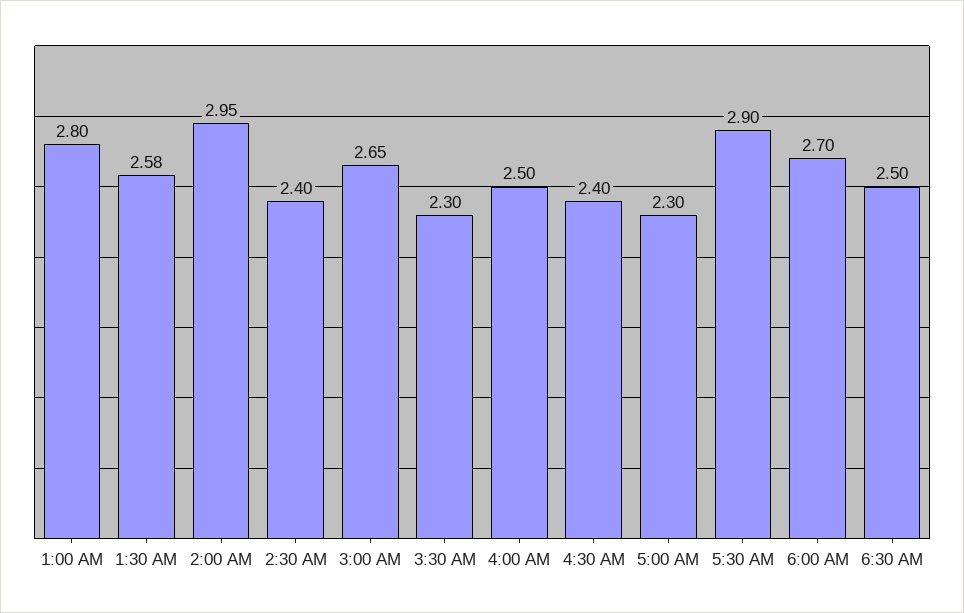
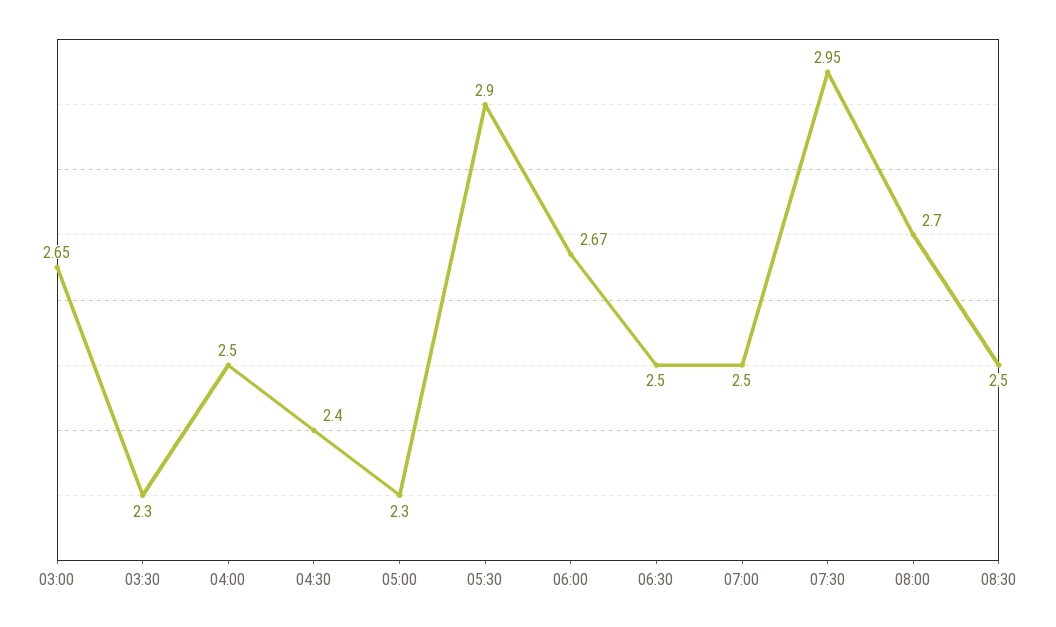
1:00 AM: 2.8 -> none
1:30 AM: 2.58 -> none
2:00 AM: 2.95 -> none
2:30 AM: 2.4 -> none
6:00 AM: 2.7 -> 2.67
07:00: none -> 2.5
07:30: none -> 2.95
08:00: none -> 2.7
08:30: none -> 2.5

